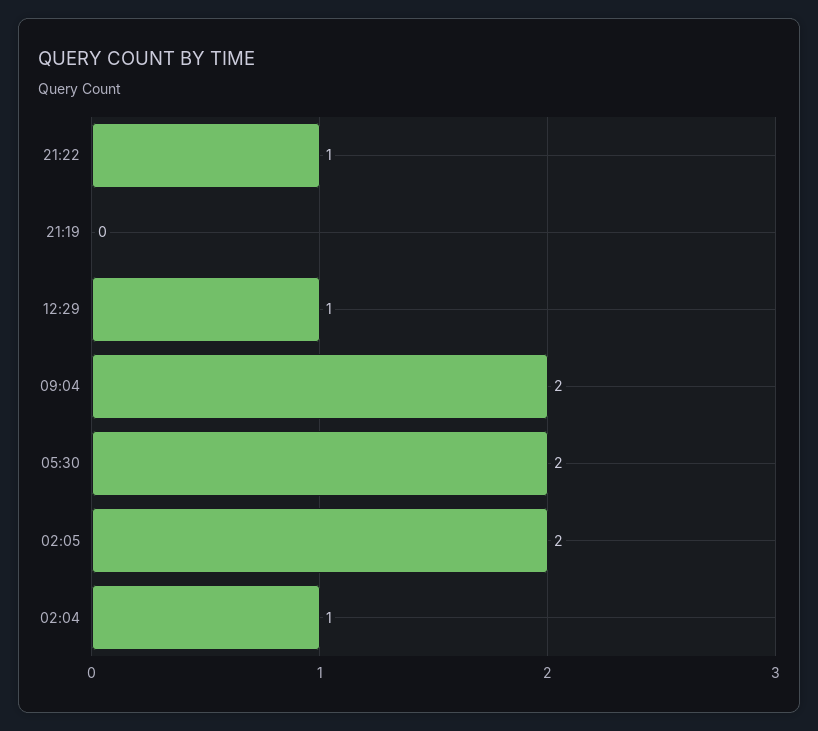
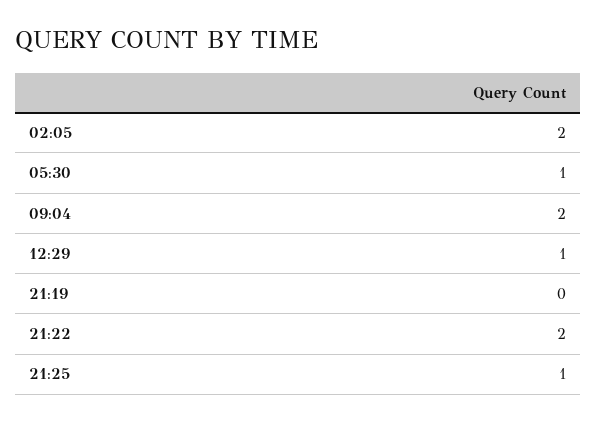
21:22: 1 -> 2
05:30: 2 -> 1
02:04: 1 -> none
21:25: none -> 1

